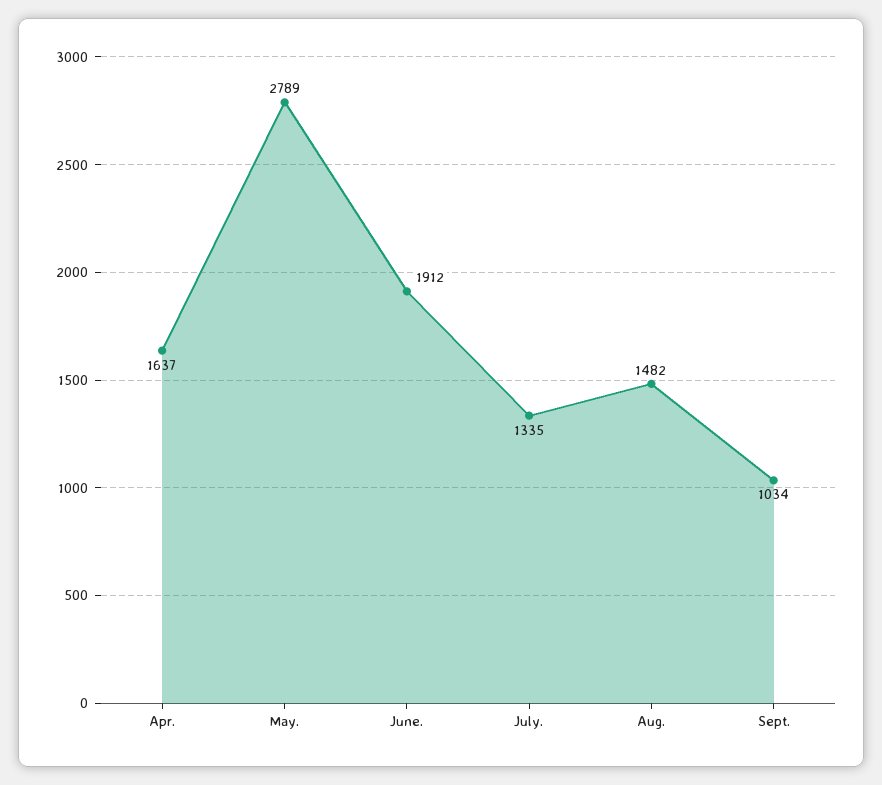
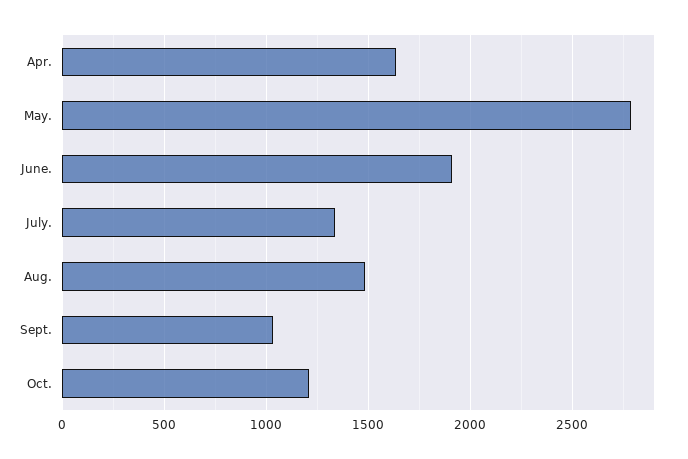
Oct.: none -> 1200

